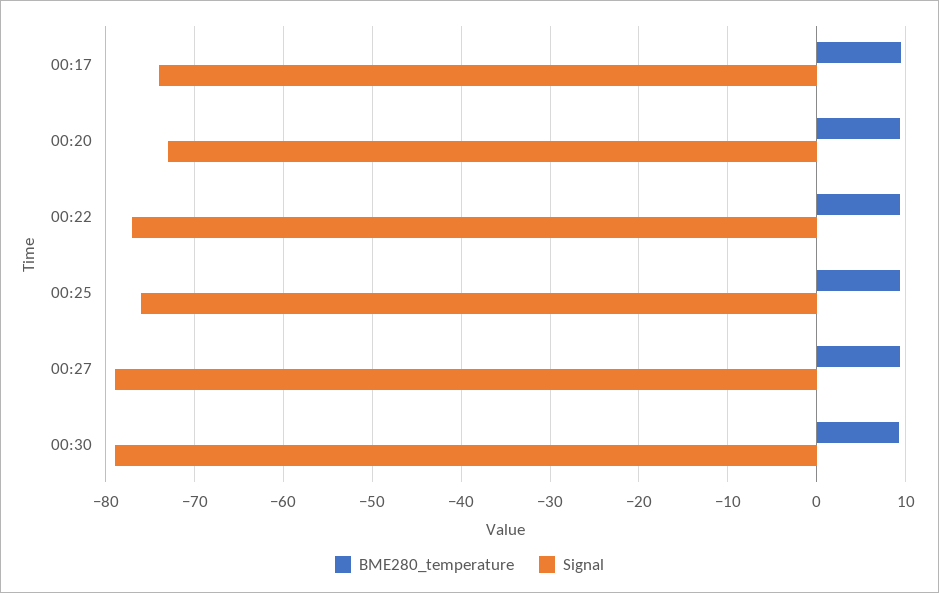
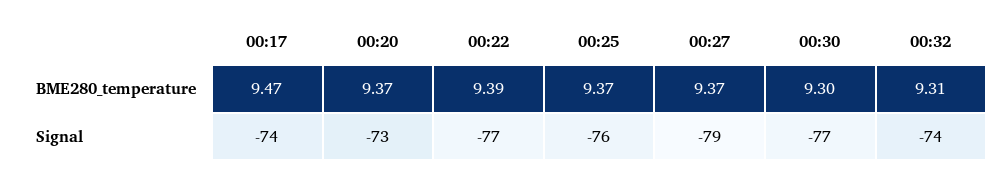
Signal, 00:30: -79 -> -77
BME280_temperature, 00:32: none -> 9.31
Signal, 00:32: none -> -74

